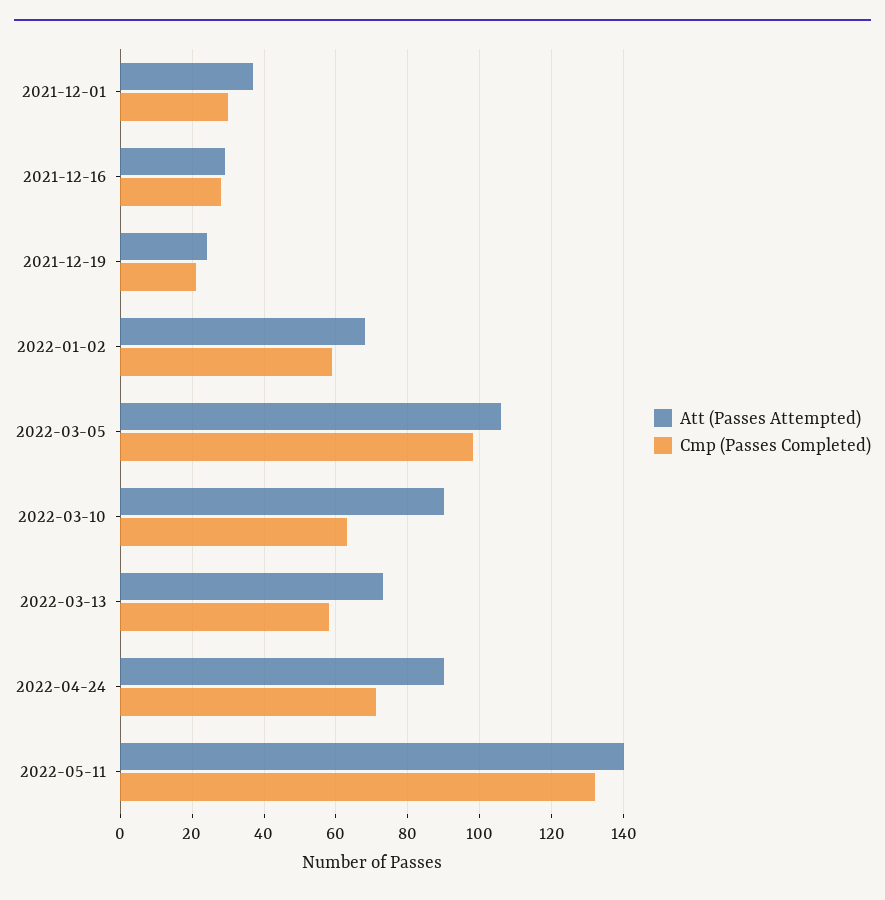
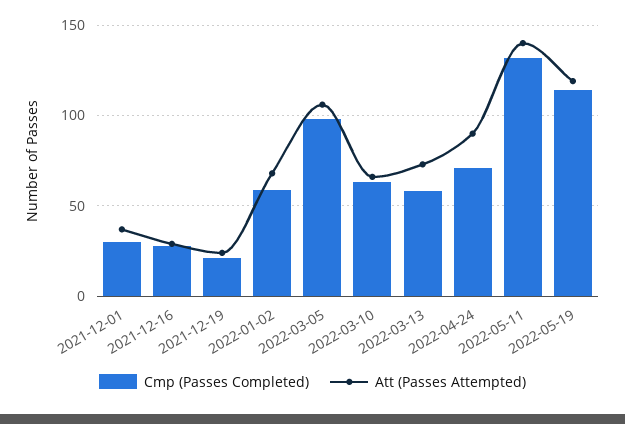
Att (Passes Attempted), 2022-03-10: 90 -> 65
Cmp (Passes Completed), 2022-05-19: none -> 115
Att (Passes Attempted), 2022-05-19: none -> 120

